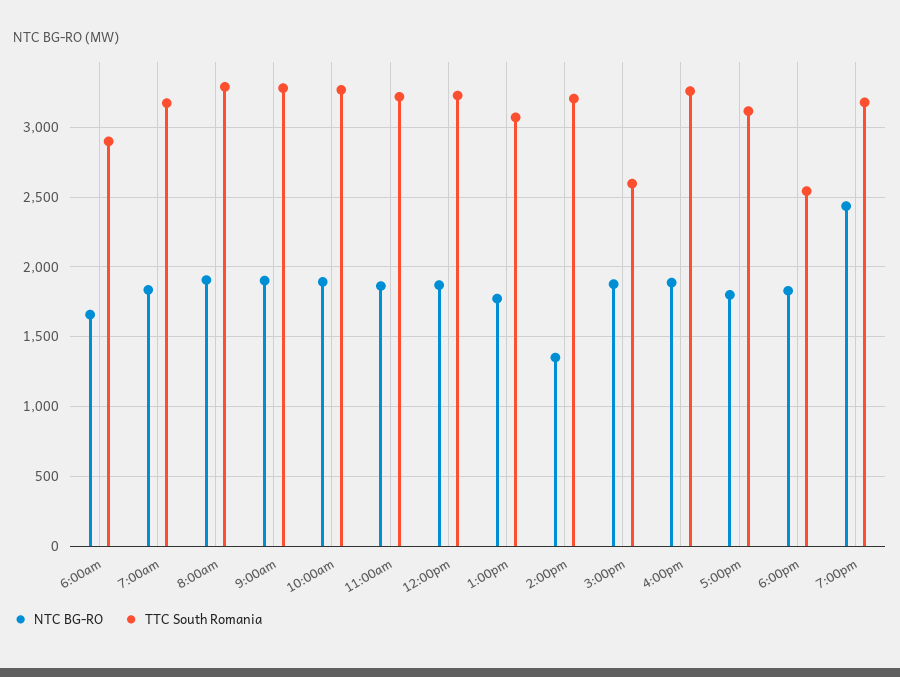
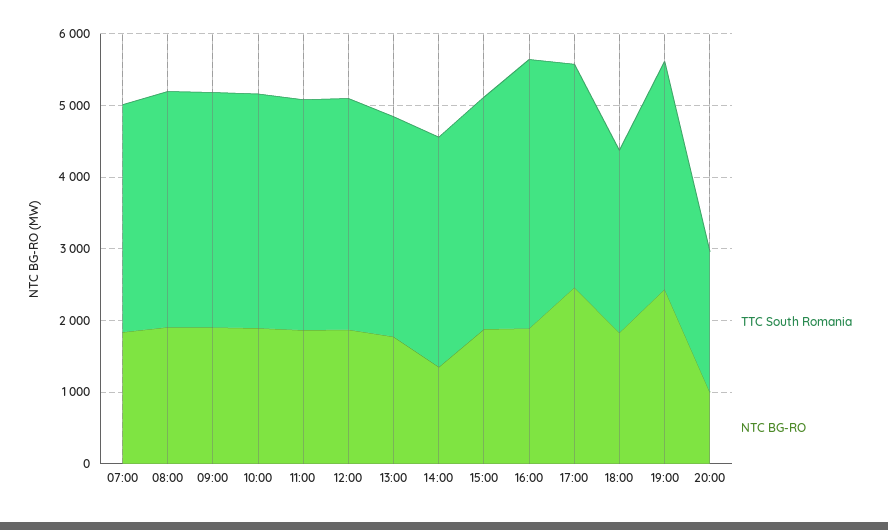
NTC BG-RO, 6:00am: 1650 -> none
TTC South Romania, 6:00am: 2900 -> none
TTC South Romania, 3:00pm: 2600 -> 3200
TTC South Romania, 4:00pm: 3250 -> 3800
NTC BG-RO, 5:00pm: 1800 -> 2400
TTC South Romania, 20:00: none -> 2000
NTC BG-RO, 20:00: none -> 1000

